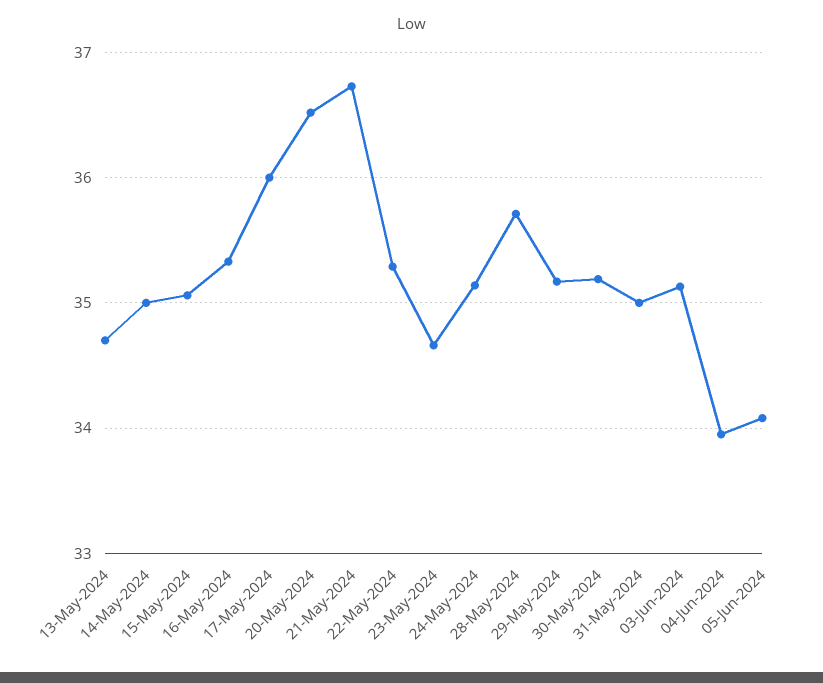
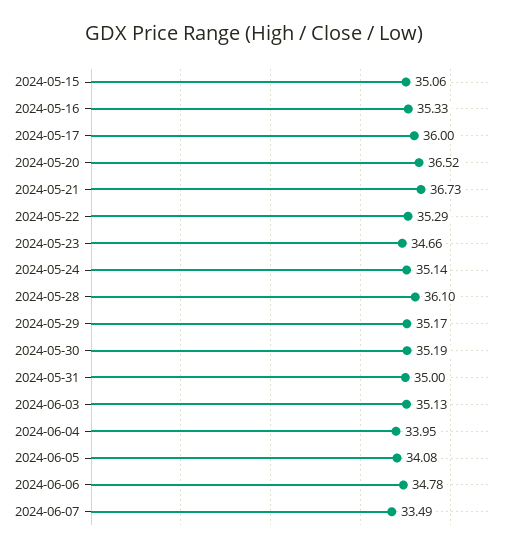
13-May-2024: 34.7 -> none
14-May-2024: 35 -> none
28-May-2024: 35.7 -> 36.1
2024-06-06: none -> 34.78
2024-06-07: none -> 33.49

